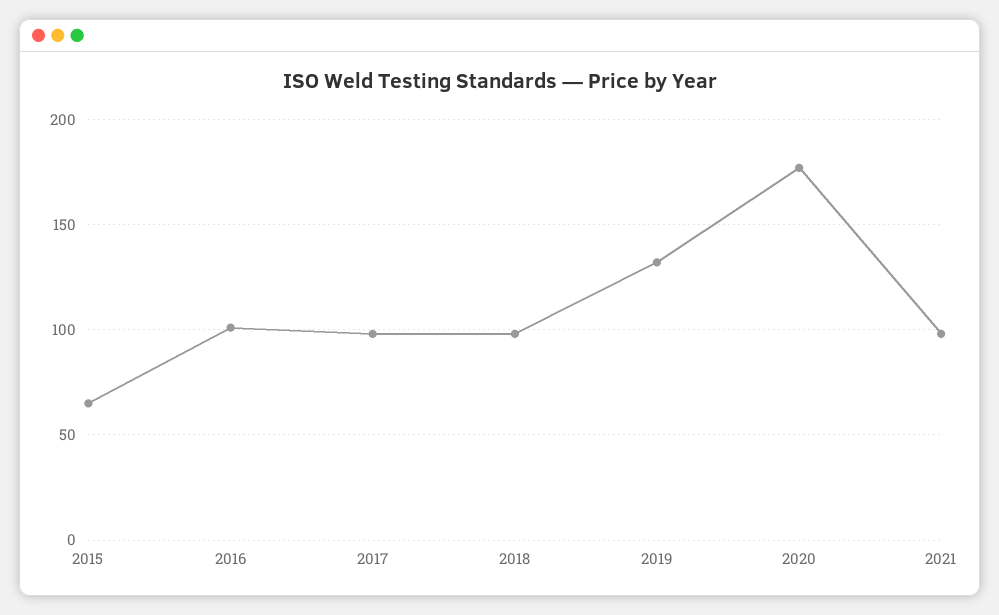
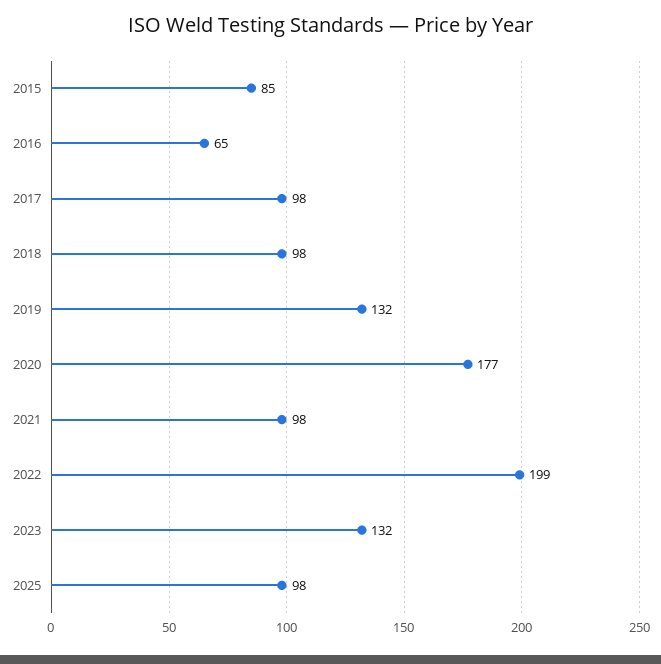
2015: 65 -> 85
2016: 100 -> 65
2022: none -> 199
2023: none -> 132
2025: none -> 98

